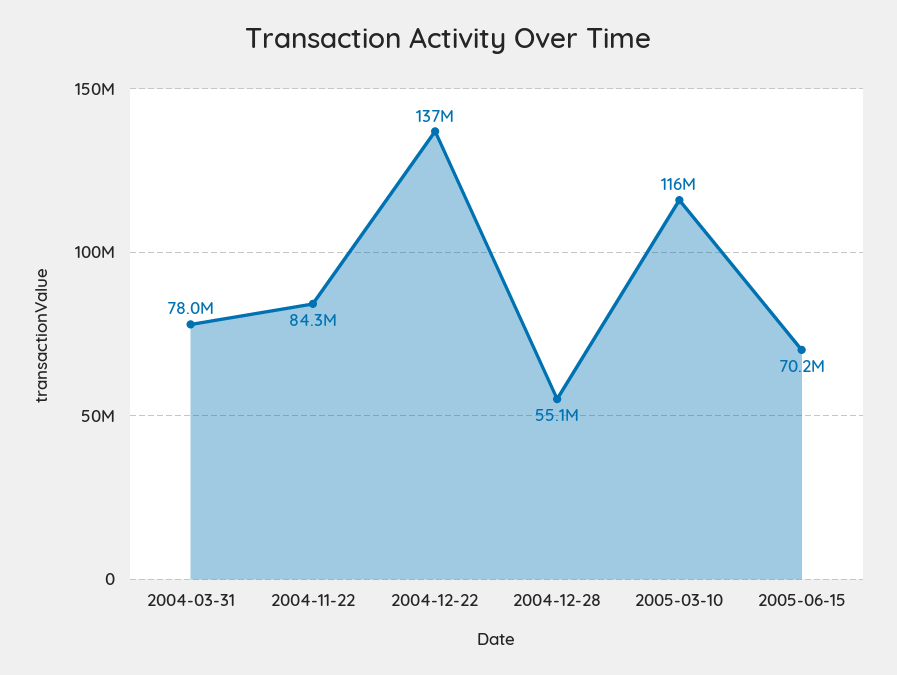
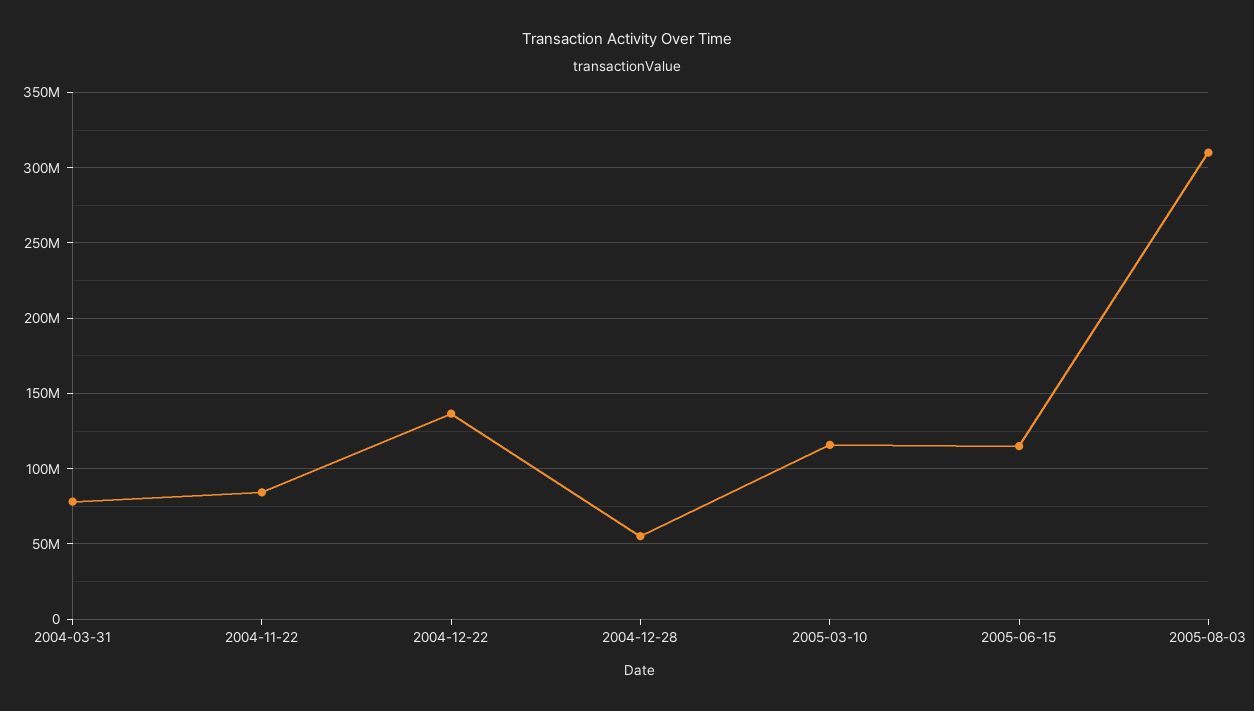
2005-06-15: 70200000 -> 115000000
2005-08-03: none -> 310000000

